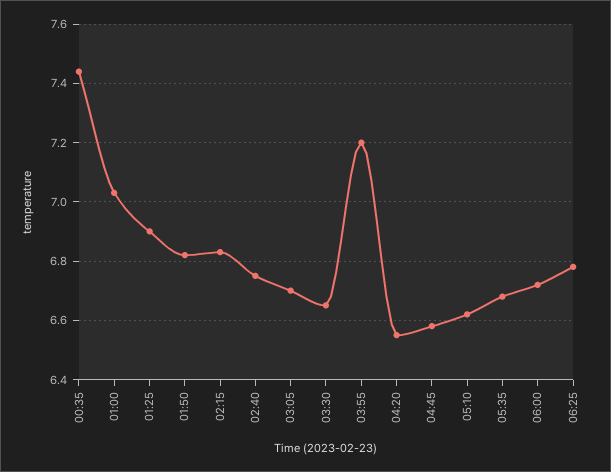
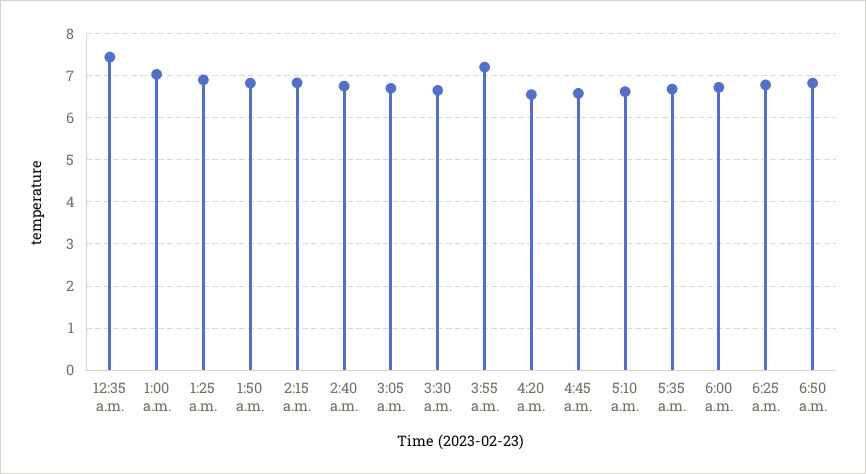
6:50 a.m.: none -> 6.8

